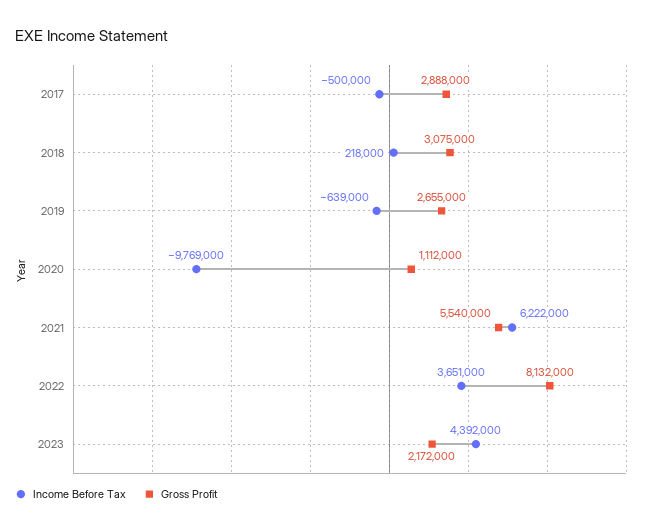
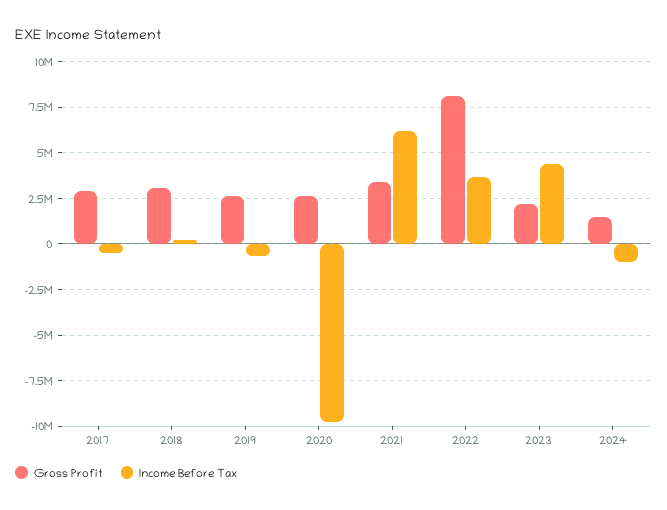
Gross Profit, 2020: 1112000 -> 2500000
Gross Profit, 2021: 5540000 -> 3500000
Gross Profit, 2024: none -> 1500000
Income Before Tax, 2024: none -> -1000000

